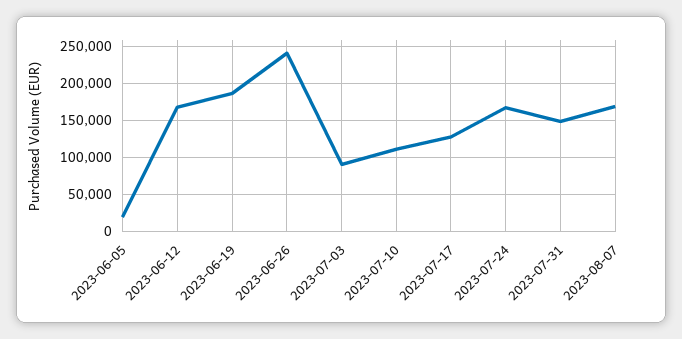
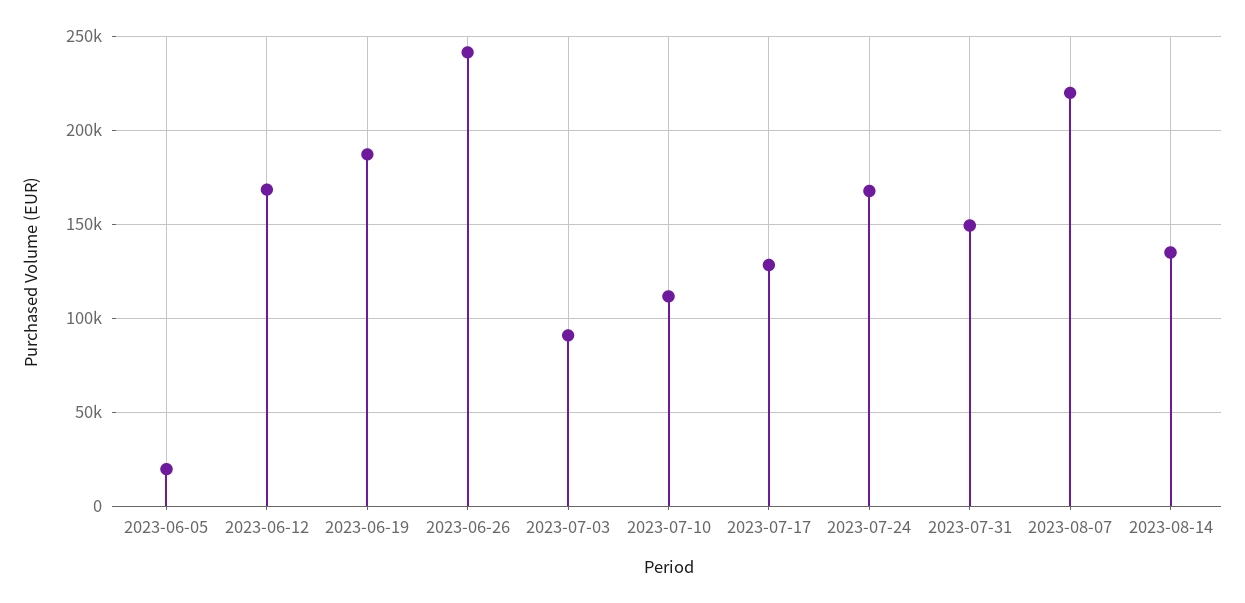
2023-08-07: 170000 -> 220000
2023-08-14: none -> 135000

